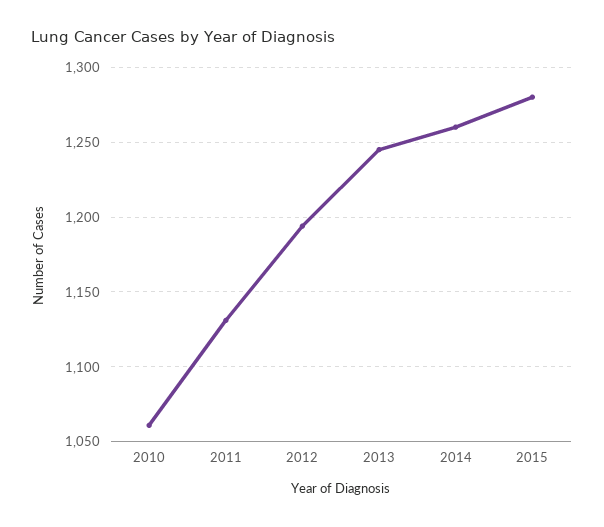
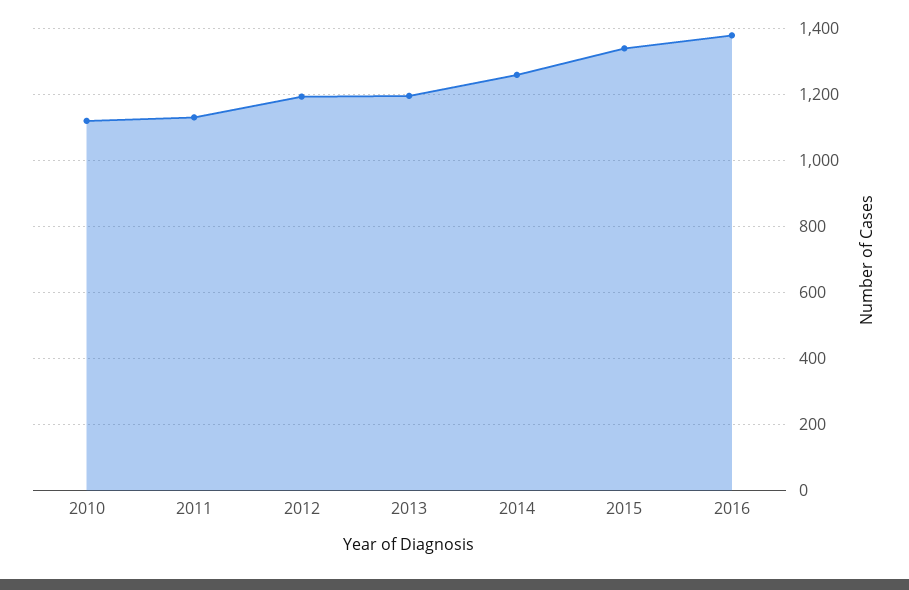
2010: 1060 -> 1120
2013: 1245 -> 1200
2015: 1280 -> 1340
2016: none -> 1380

